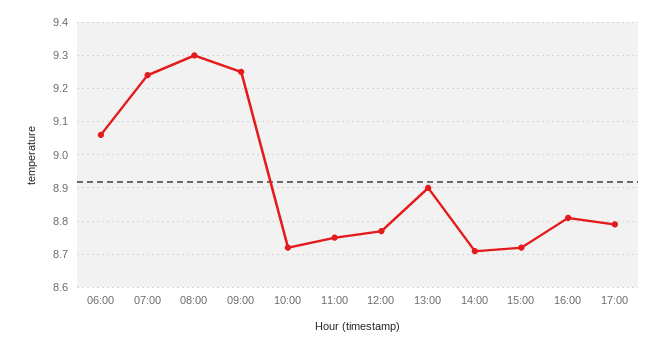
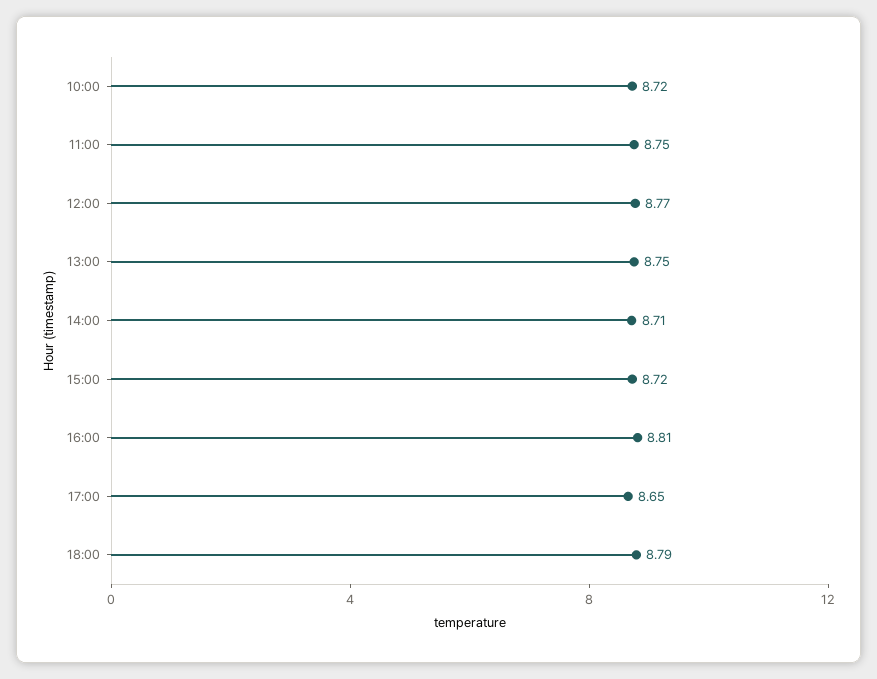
06:00: 9.05 -> none
07:00: 9.25 -> none
08:00: 9.3 -> none
09:00: 9.25 -> none
13:00: 8.9 -> 8.75
17:00: 8.8 -> 8.65
18:00: none -> 8.79

